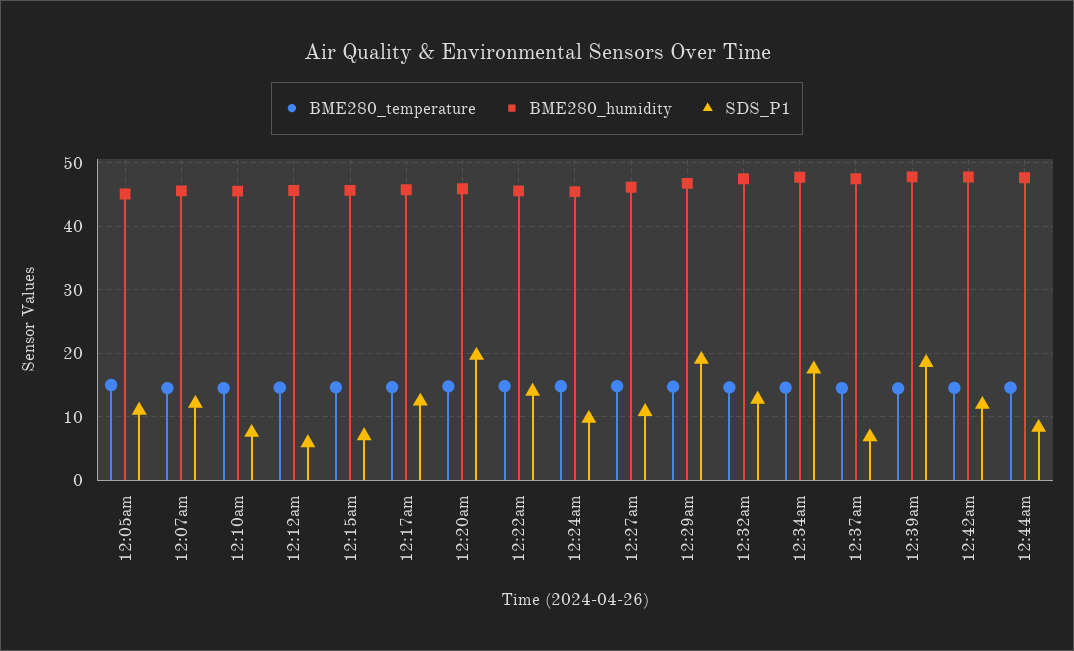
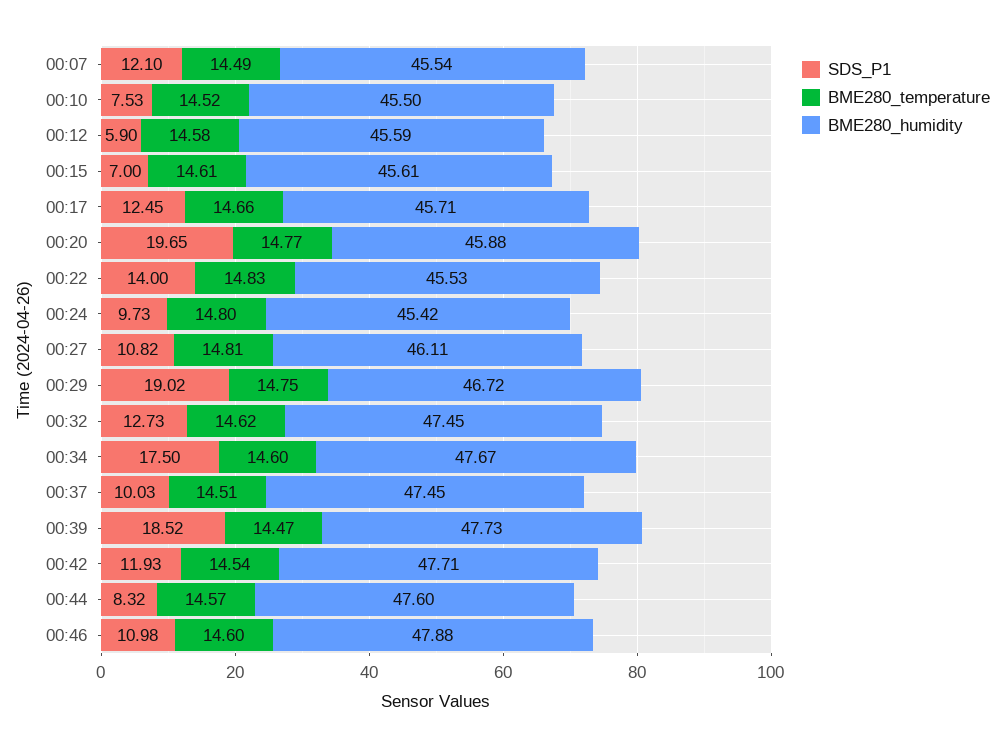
BME280_temperature, 12:05am: 15 -> none
BME280_humidity, 12:05am: 45 -> none
SDS_P1, 12:05am: 11 -> none
SDS_P1, 12:37am: 7 -> 10.03
SDS_P1, 00:46: none -> 10.98
BME280_temperature, 00:46: none -> 14.6
BME280_humidity, 00:46: none -> 47.88

